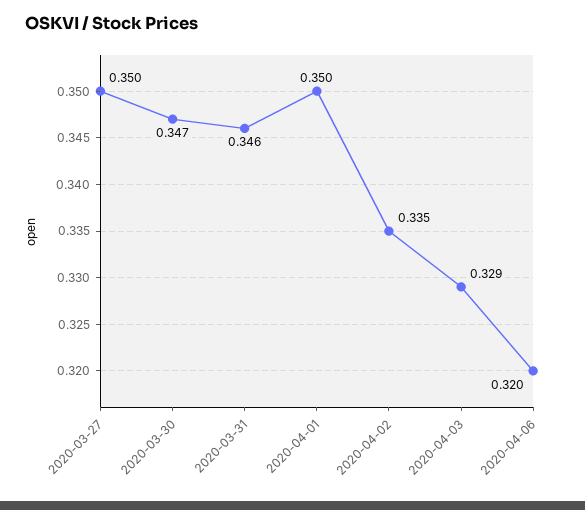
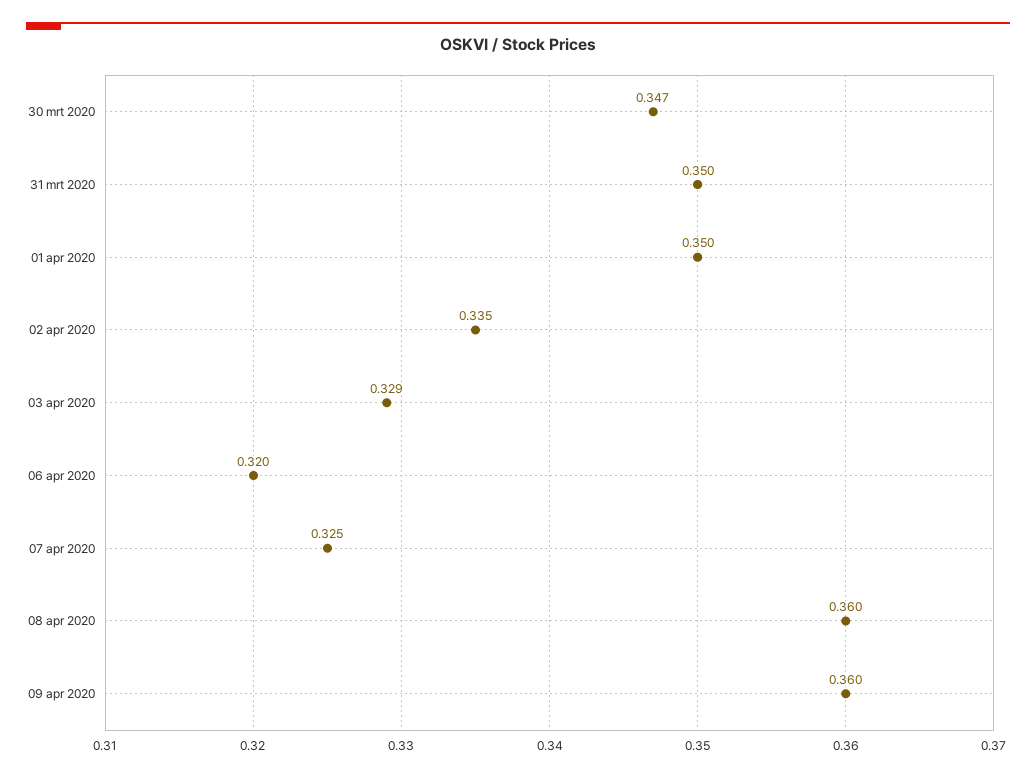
2020-03-27: 0.35 -> none
2020-03-31: 0.346 -> 0.35
07 apr 2020: none -> 0.325
08 apr 2020: none -> 0.36
09 apr 2020: none -> 0.36

